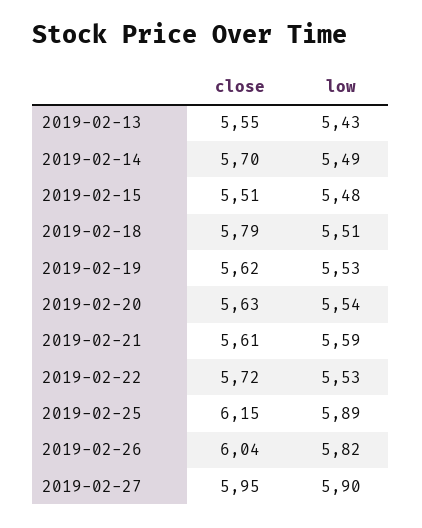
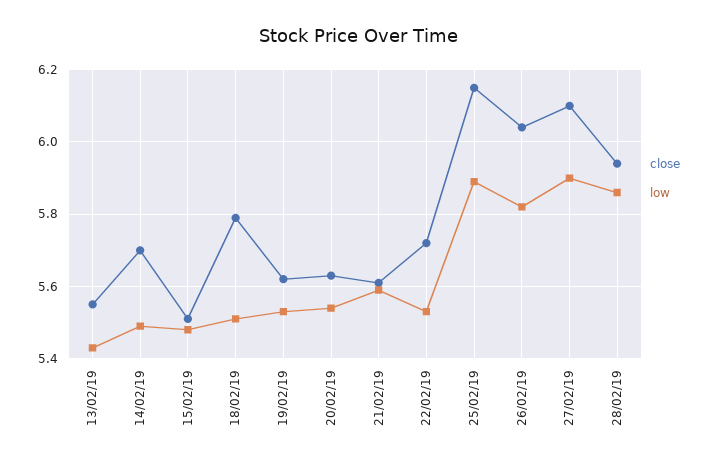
close, 2019-02-27: 5.95 -> 6.1
close, 28/02/19: none -> 5.95
low, 28/02/19: none -> 5.85

